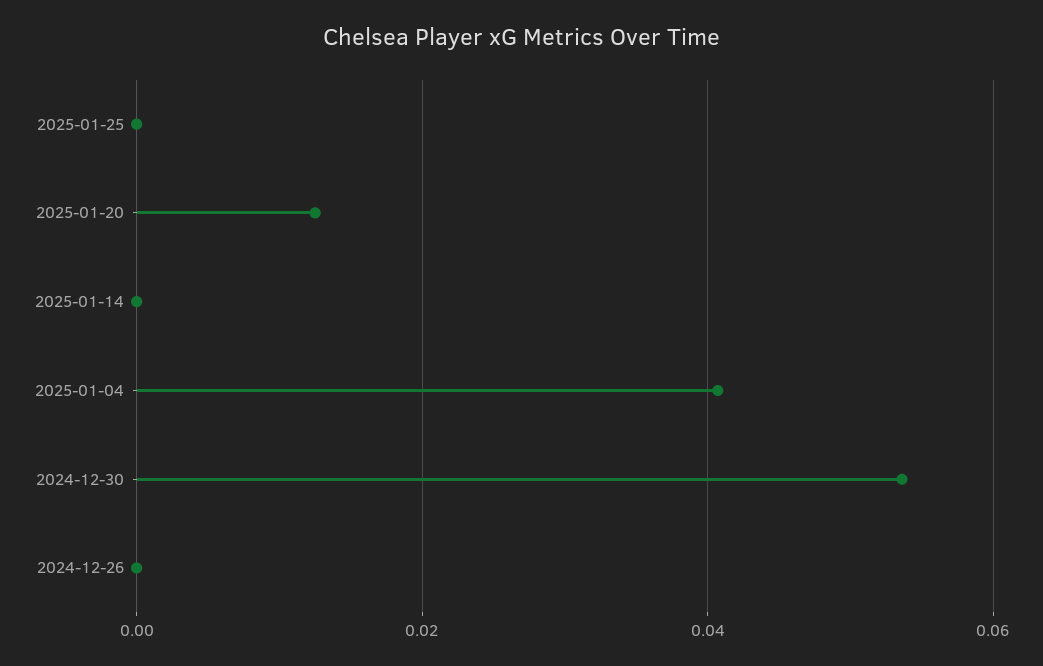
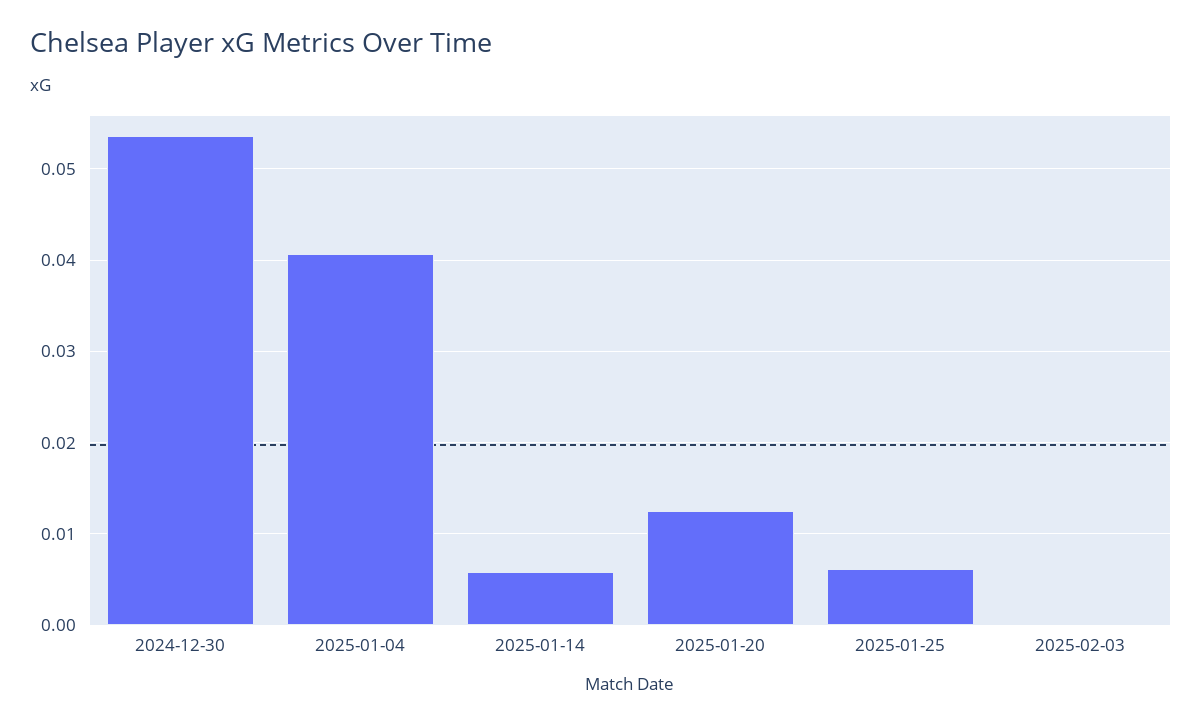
2025-01-25: 0 -> 0.006
2025-01-14: 0 -> 0.006
2024-12-26: 0 -> none
2025-02-03: none -> 0

